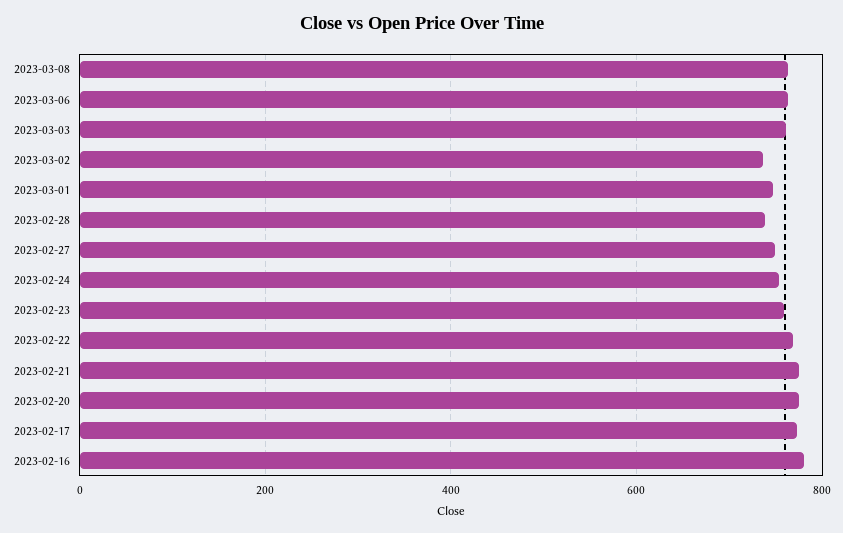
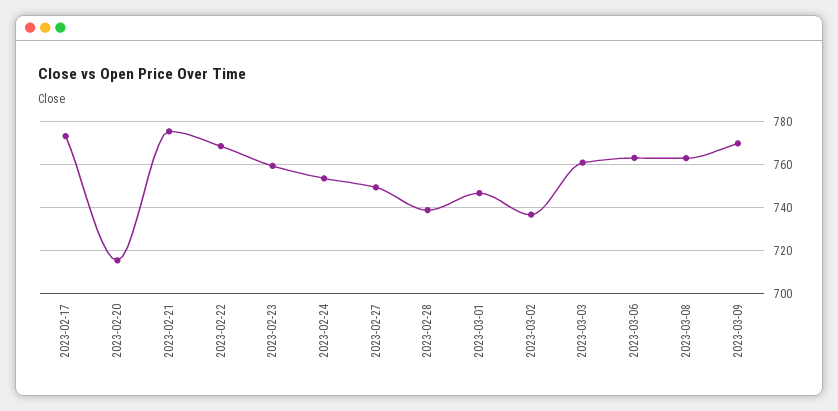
2023-02-20: 780 -> 715
2023-02-16: 780 -> none
2023-03-09: none -> 770

